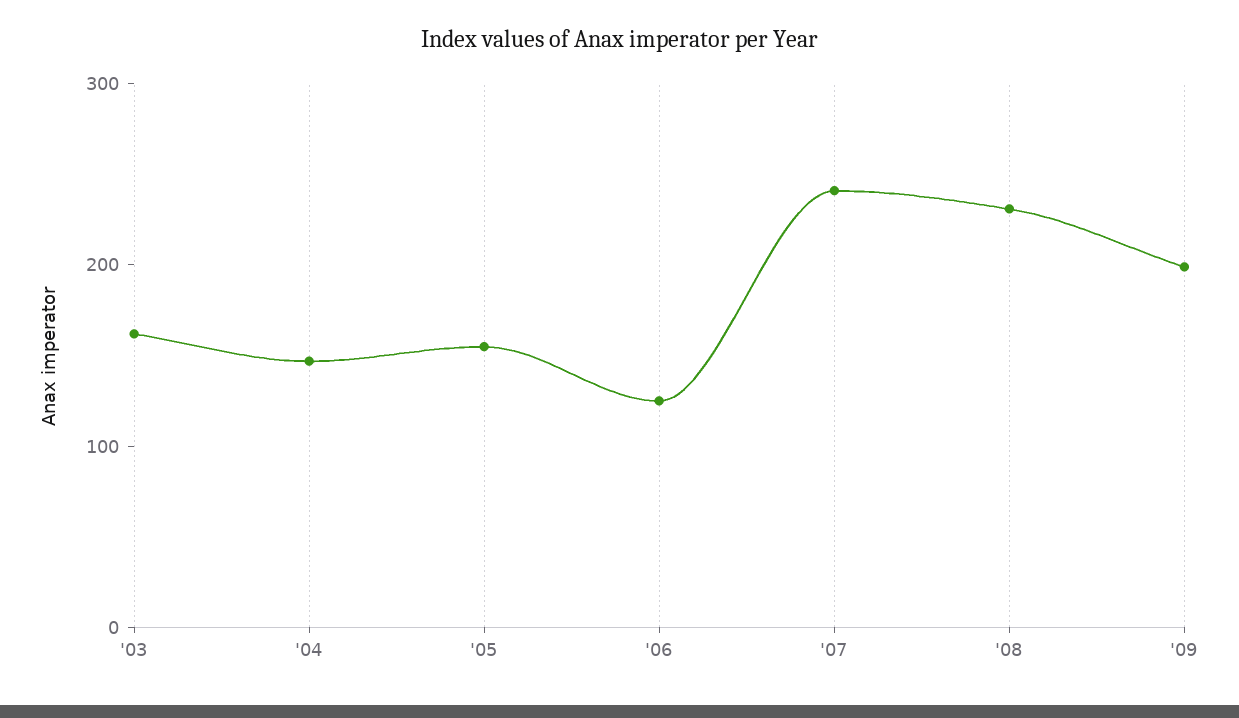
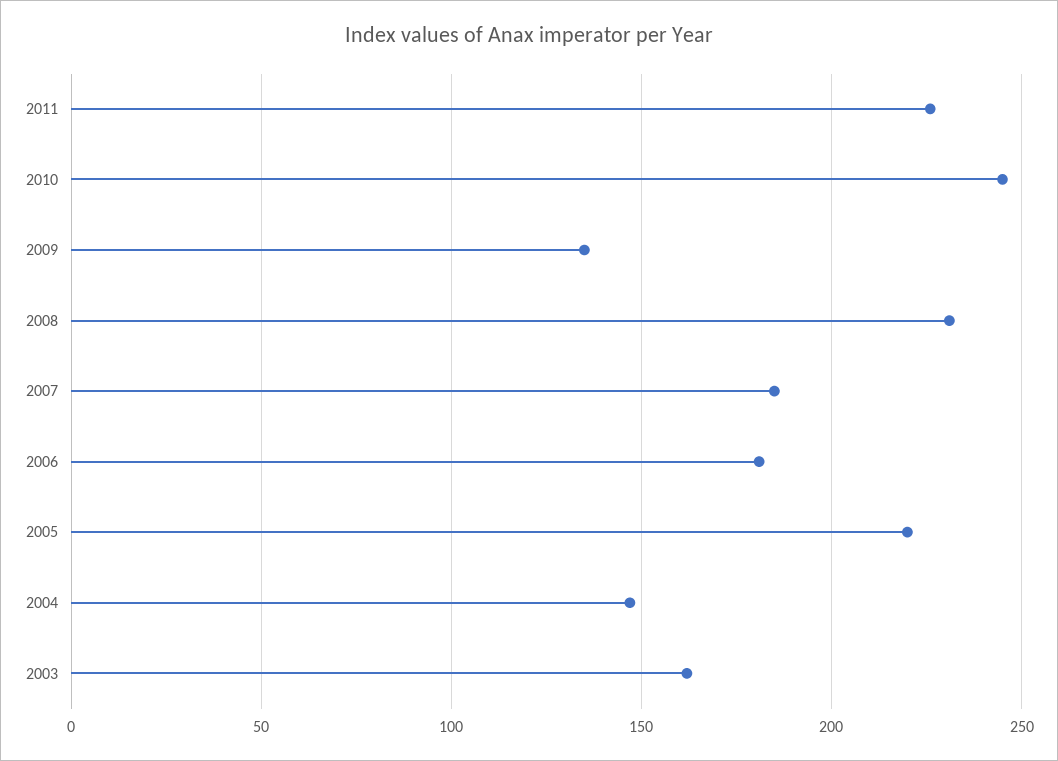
'05: 160 -> 220
'06: 120 -> 180
'07: 240 -> 185
'09: 200 -> 135
2011: none -> 225
2010: none -> 245

